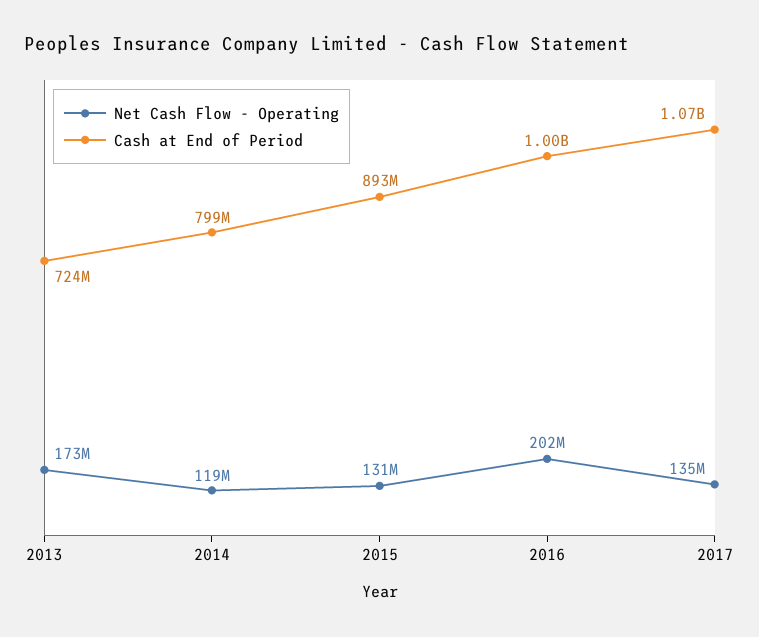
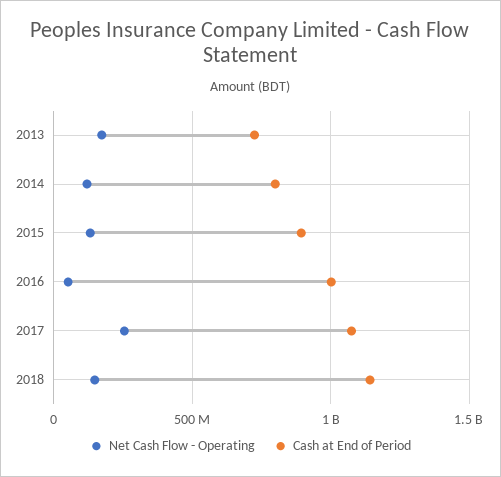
Net Cash Flow - Operating, 2016: 202000000 -> 50000000
Net Cash Flow - Operating, 2017: 135000000 -> 250000000
Net Cash Flow - Operating, 2018: none -> 150000000
Cash at End of Period, 2018: none -> 1150000000

